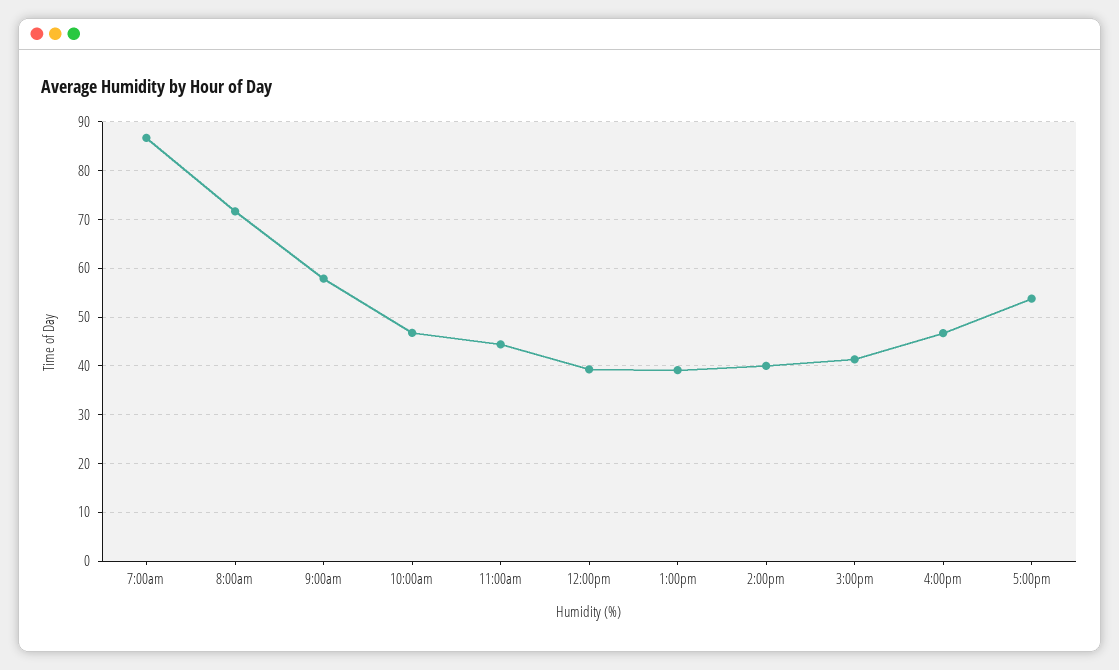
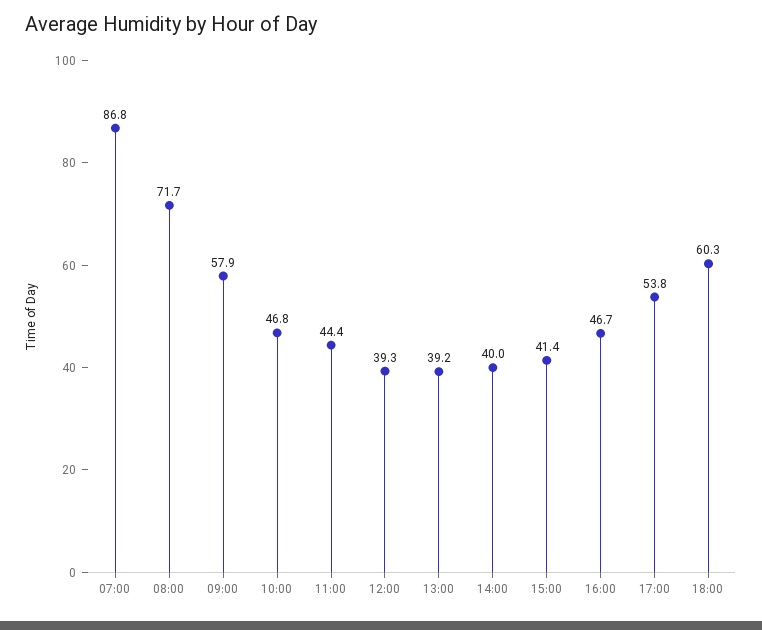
18:00: none -> 60.3

